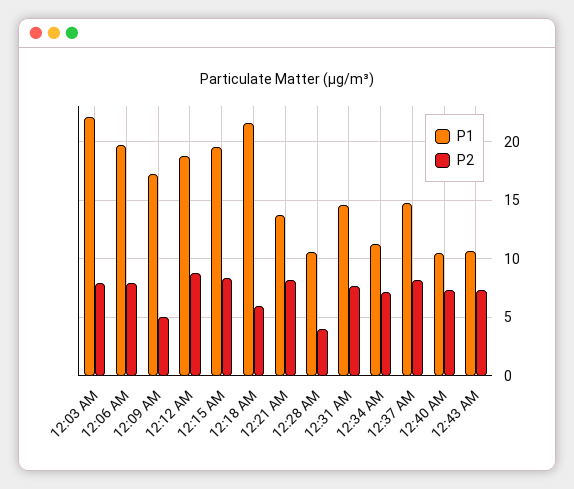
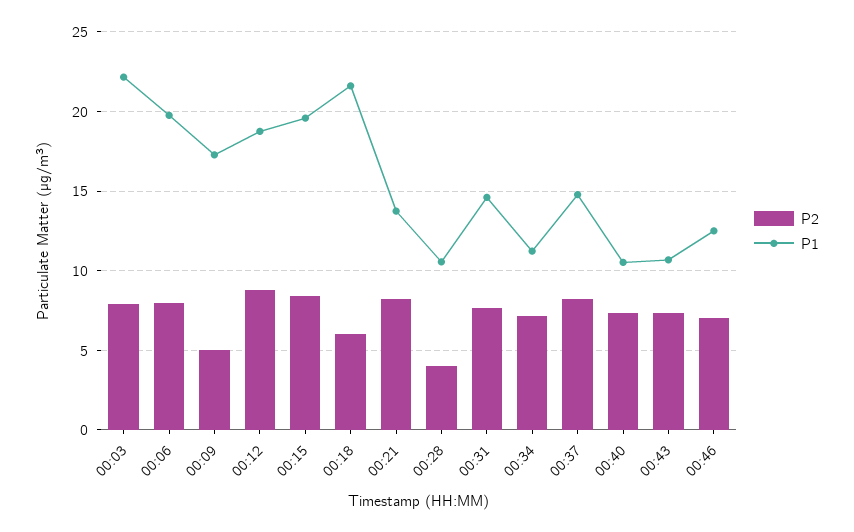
P2, 00:46: none -> 7
P1, 00:46: none -> 12.5

